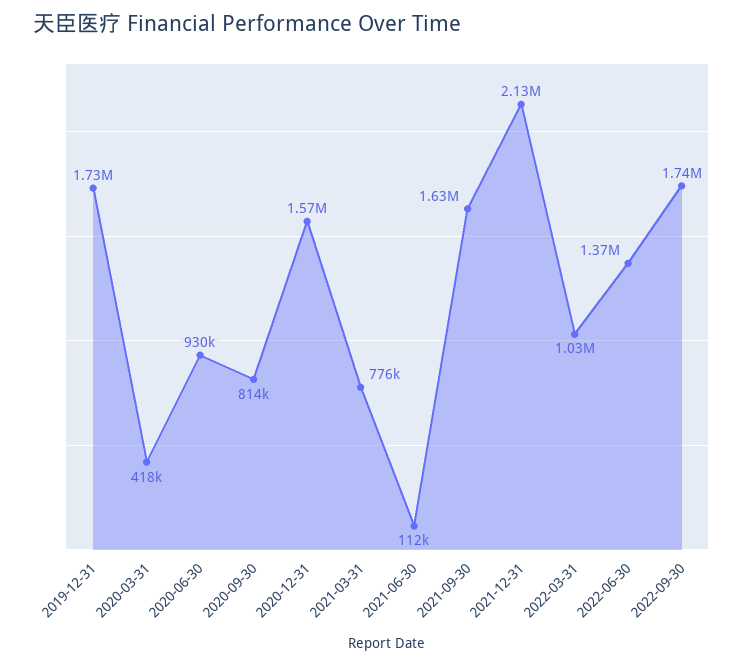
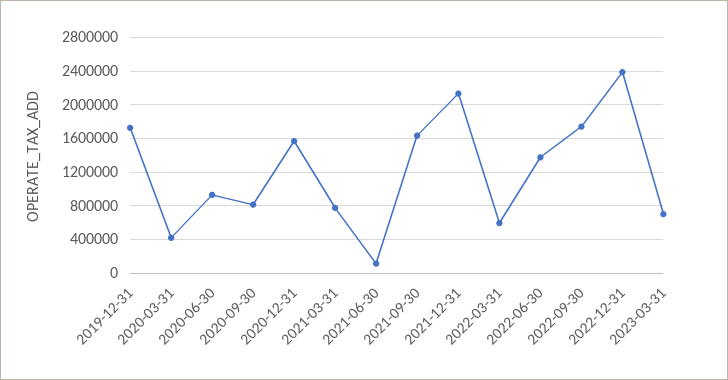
2022-03-31: 1030000 -> 600000
2022-12-31: none -> 2400000
2023-03-31: none -> 700000

